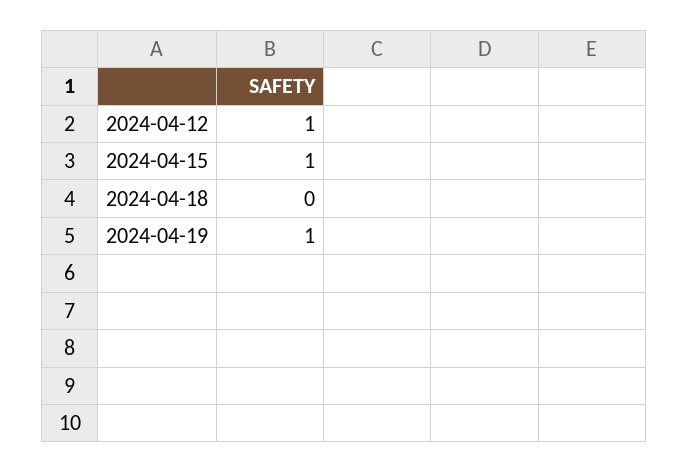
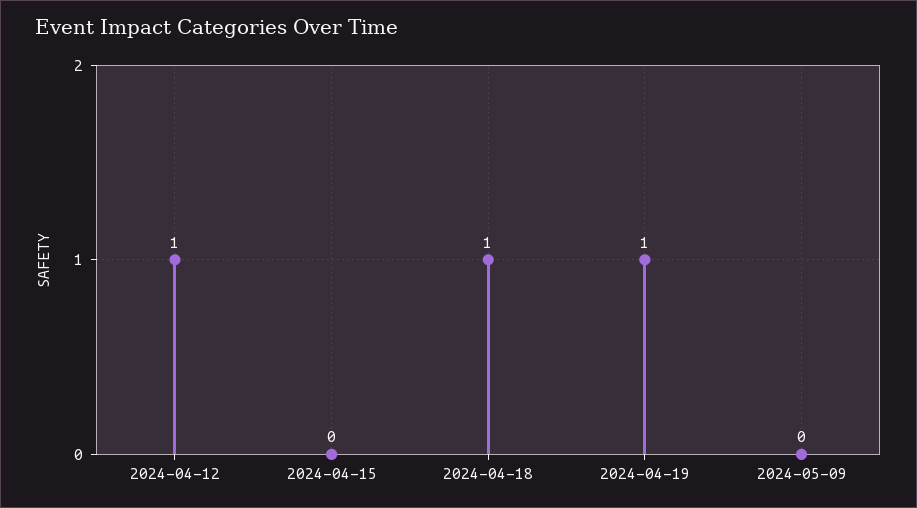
2024-04-15: 1 -> 0
2024-04-18: 0 -> 1
2024-05-09: none -> 0

